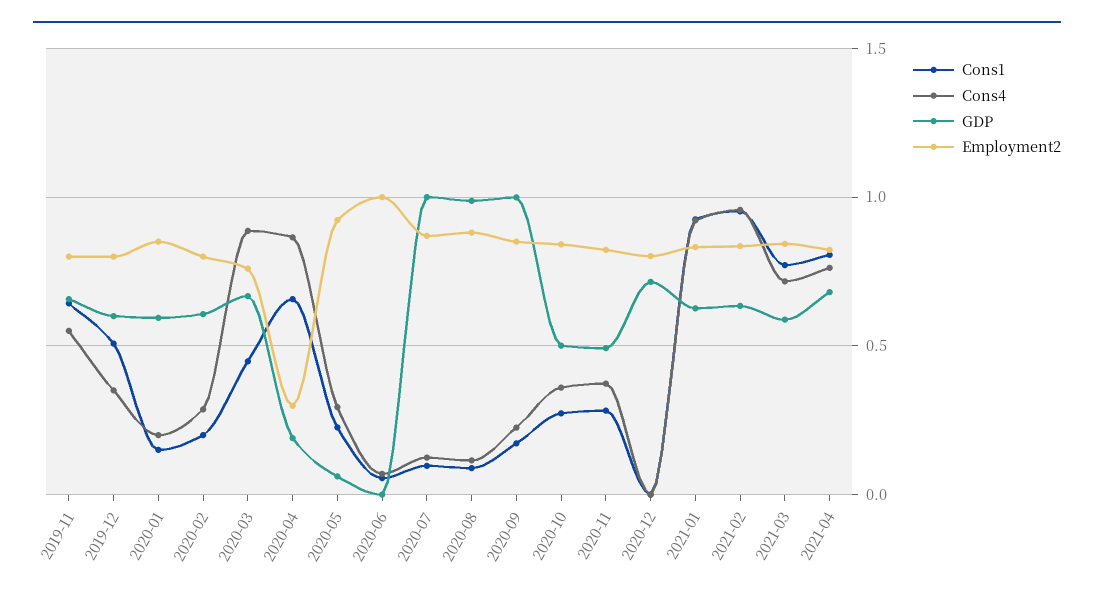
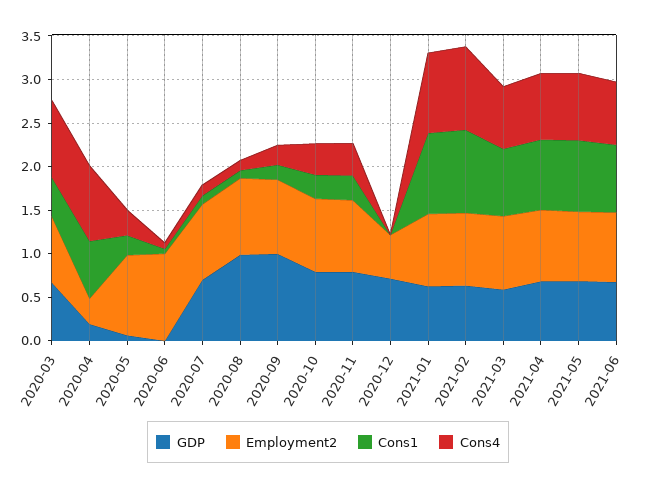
Cons1, 2019-11: 0.65 -> none
Cons4, 2019-11: 0.55 -> none
GDP, 2019-11: 0.65 -> none
Employment2, 2019-11: 0.8 -> none
Cons1, 2019-12: 0.5 -> none
Cons4, 2019-12: 0.35 -> none
GDP, 2019-12: 0.6 -> none
Employment2, 2019-12: 0.8 -> none
Cons1, 2020-01: 0.15 -> none
Cons4, 2020-01: 0.2 -> none
GDP, 2020-01: 0.6 -> none
Employment2, 2020-01: 0.85 -> none
Cons1, 2020-02: 0.2 -> none
Cons4, 2020-02: 0.3 -> none
GDP, 2020-02: 0.6 -> none
Employment2, 2020-02: 0.8 -> none
GDP, 2020-07: 1 -> 0.7
GDP, 2020-10: 0.5 -> 0.8
GDP, 2020-11: 0.5 -> 0.8
Employment2, 2020-12: 0.8 -> 0.5
GDP, 2021-05: none -> 0.7
Employment2, 2021-05: none -> 0.8
Cons1, 2021-05: none -> 0.8
Cons4, 2021-05: none -> 0.8
GDP, 2021-06: none -> 0.7
Employment2, 2021-06: none -> 0.8
Cons1, 2021-06: none -> 0.8
Cons4, 2021-06: none -> 0.7

